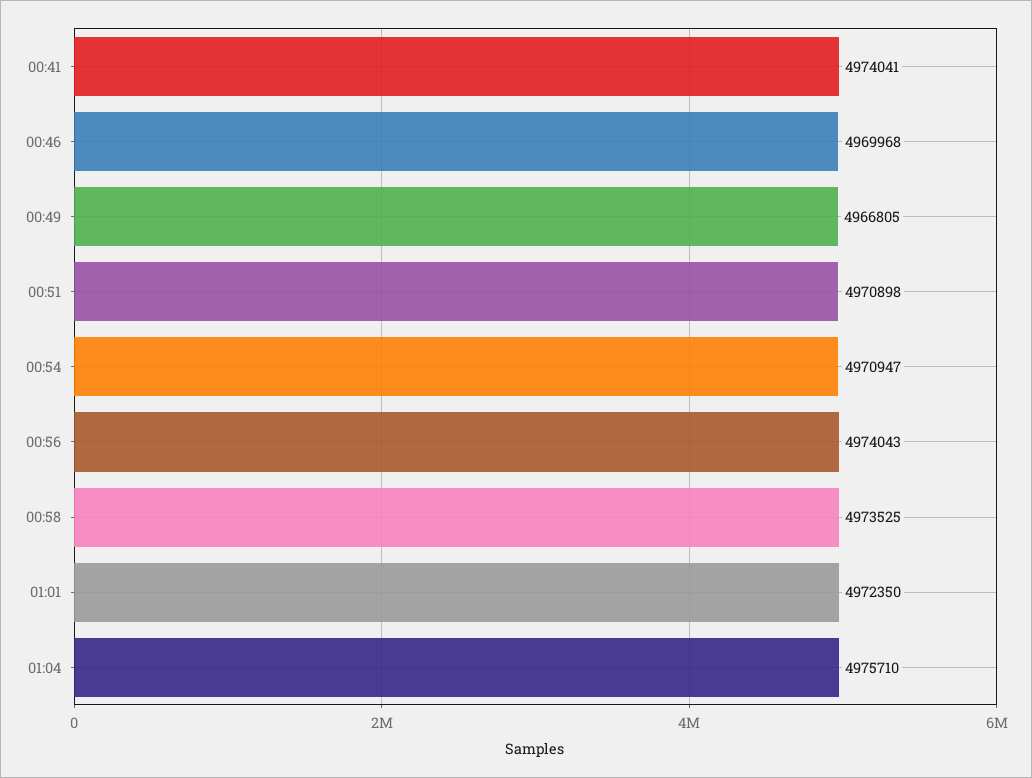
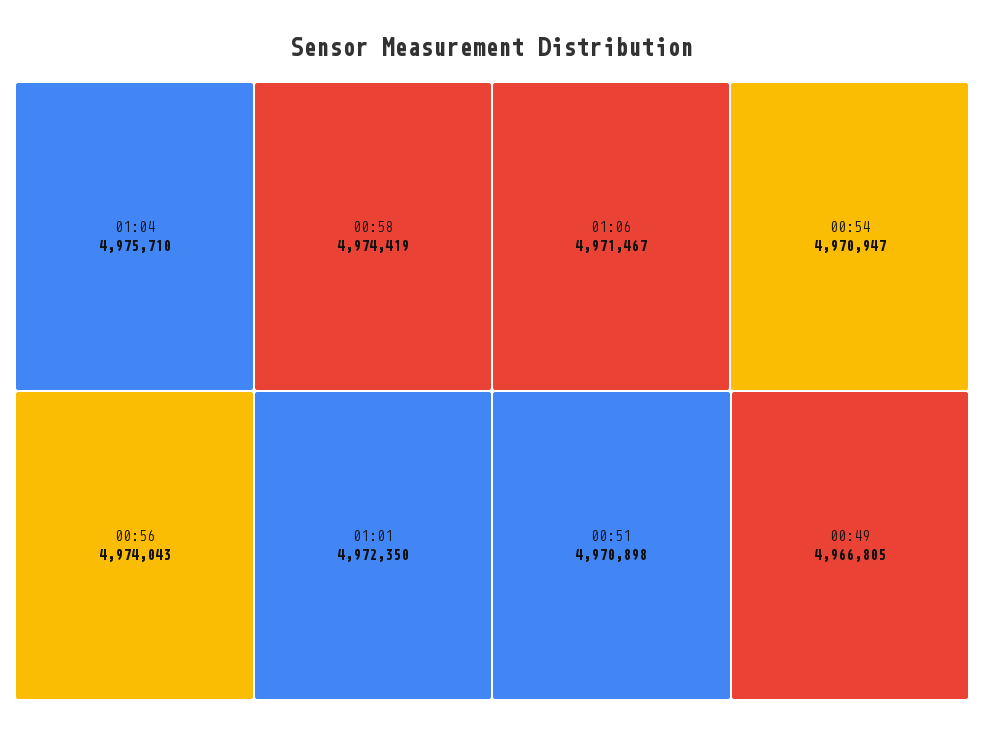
00:41: 4974041 -> none
00:46: 4969968 -> none
00:58: 4973525 -> 4974419
01:06: none -> 4971467

